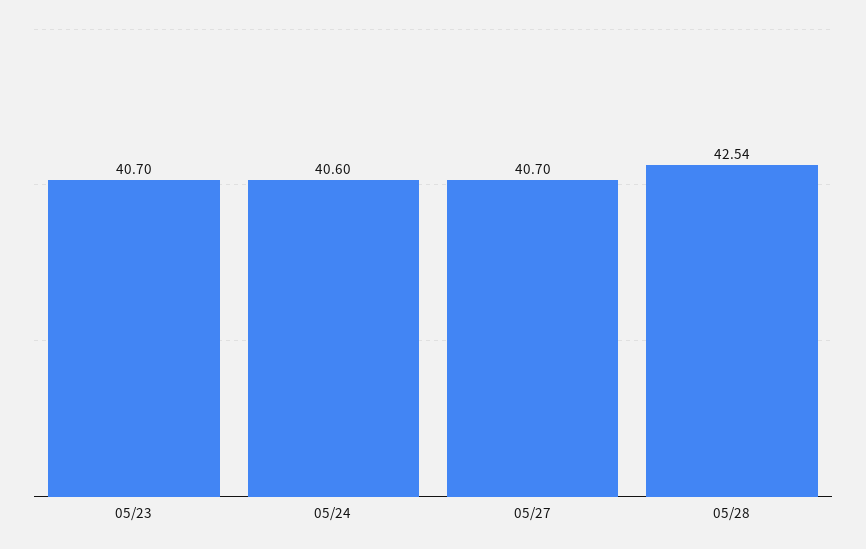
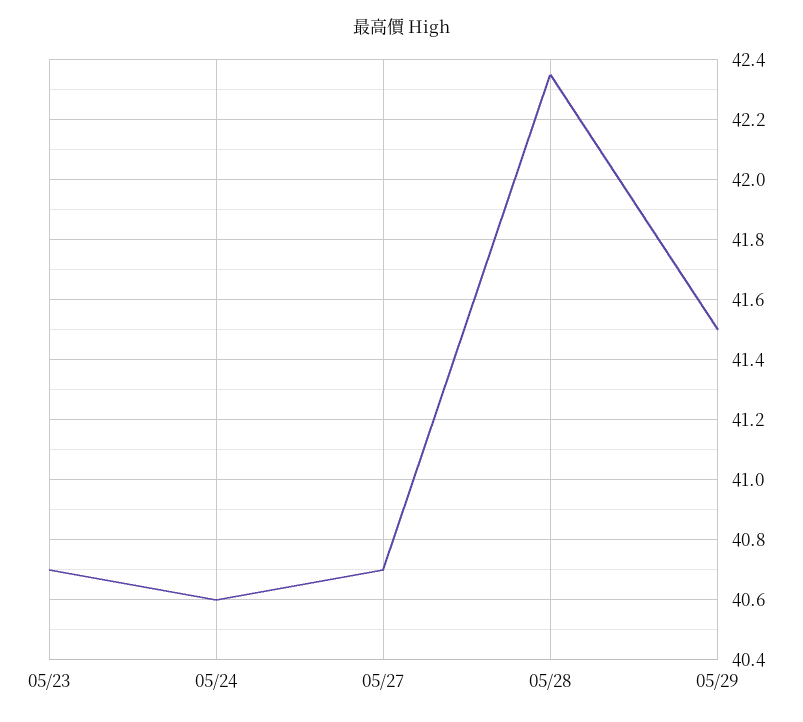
05/28: 42.54 -> 42.35
05/29: none -> 41.5

